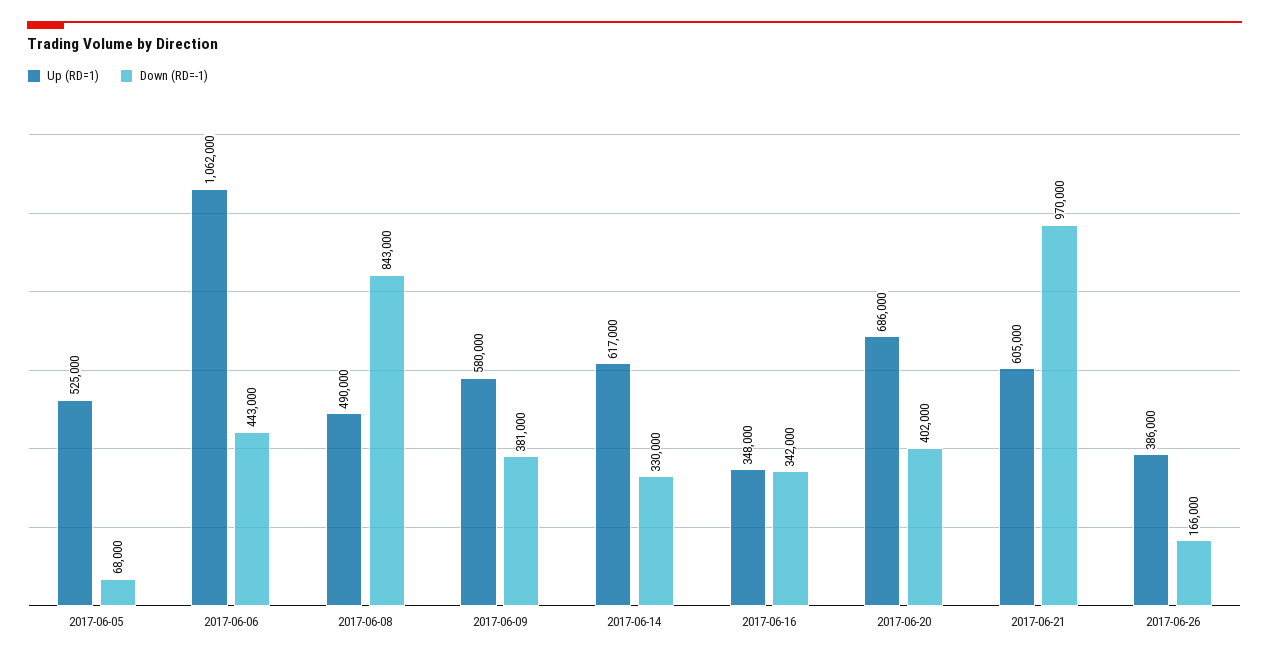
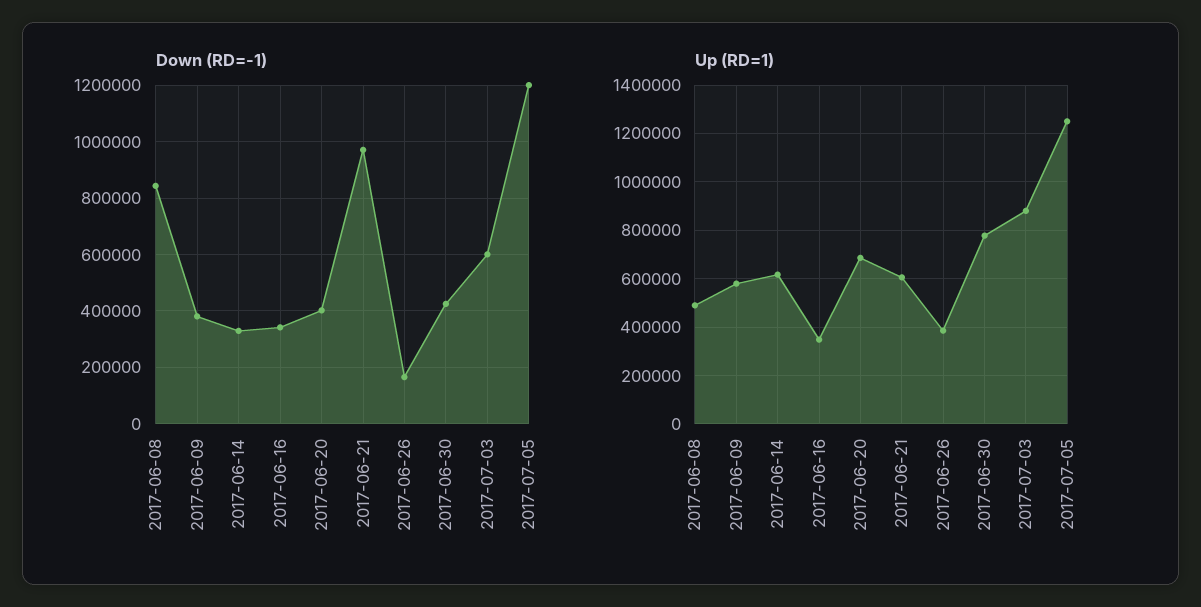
Up (RD=1), 2017-06-05: 525000 -> none
Down (RD=-1), 2017-06-05: 68000 -> none
Up (RD=1), 2017-06-06: 1062000 -> none
Down (RD=-1), 2017-06-06: 443000 -> none
Down (RD=-1), 2017-06-30: none -> 425000
Down (RD=-1), 2017-07-03: none -> 600000
Down (RD=-1), 2017-07-05: none -> 1200000
Up (RD=1), 2017-06-30: none -> 775000
Up (RD=1), 2017-07-03: none -> 875000
Up (RD=1), 2017-07-05: none -> 1250000

